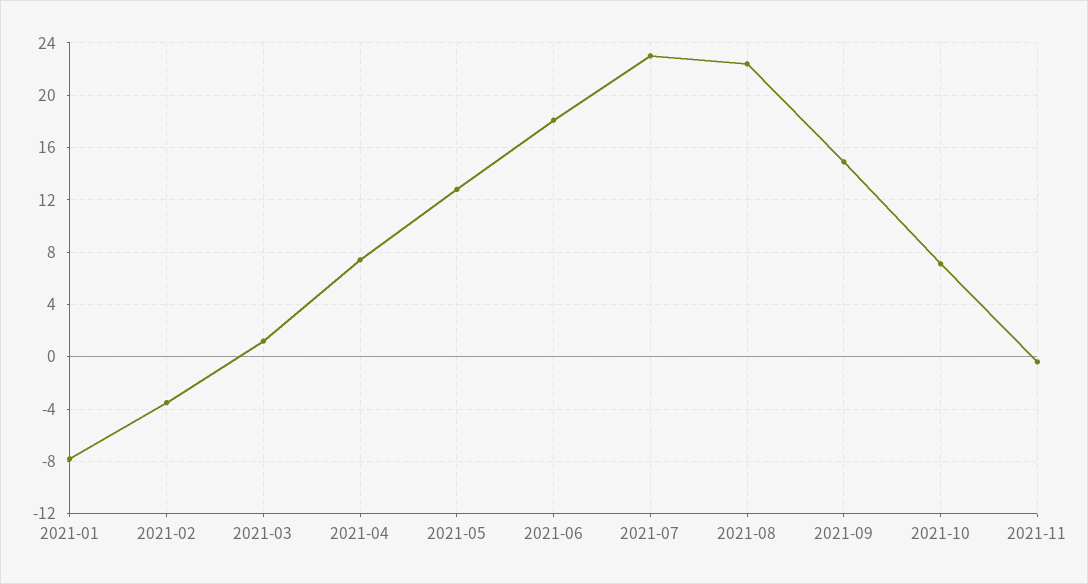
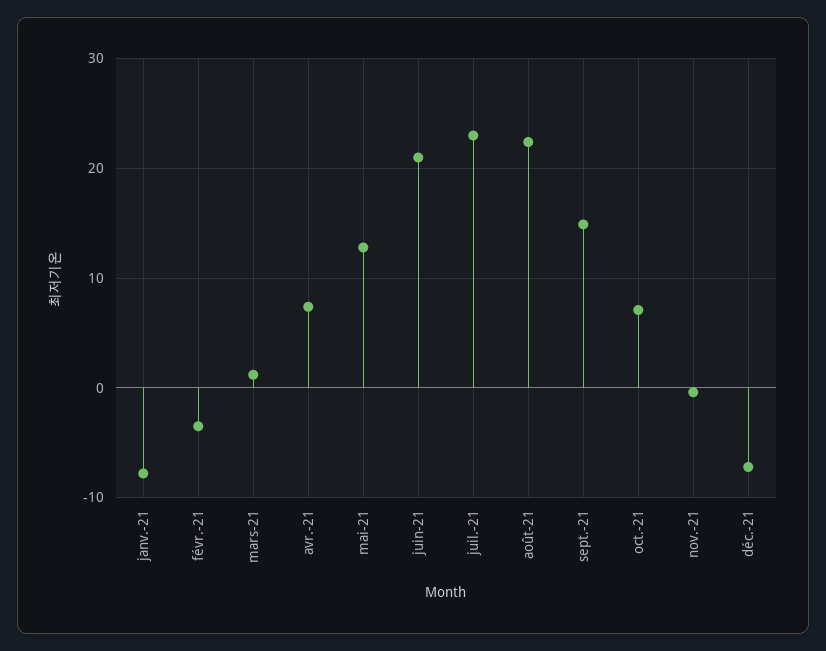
2021-06: 18 -> 21
déc.-21: none -> -7

